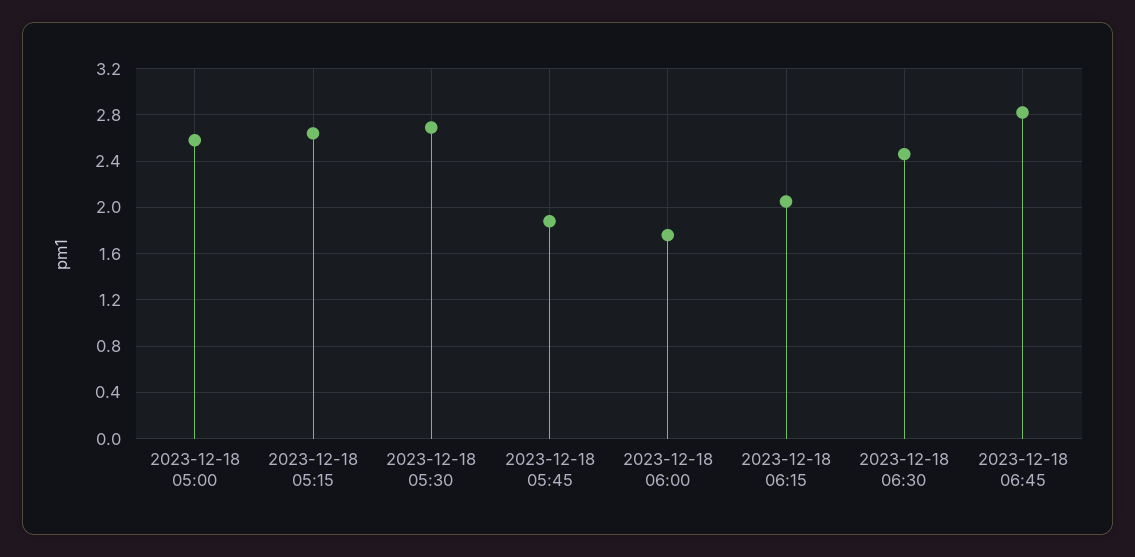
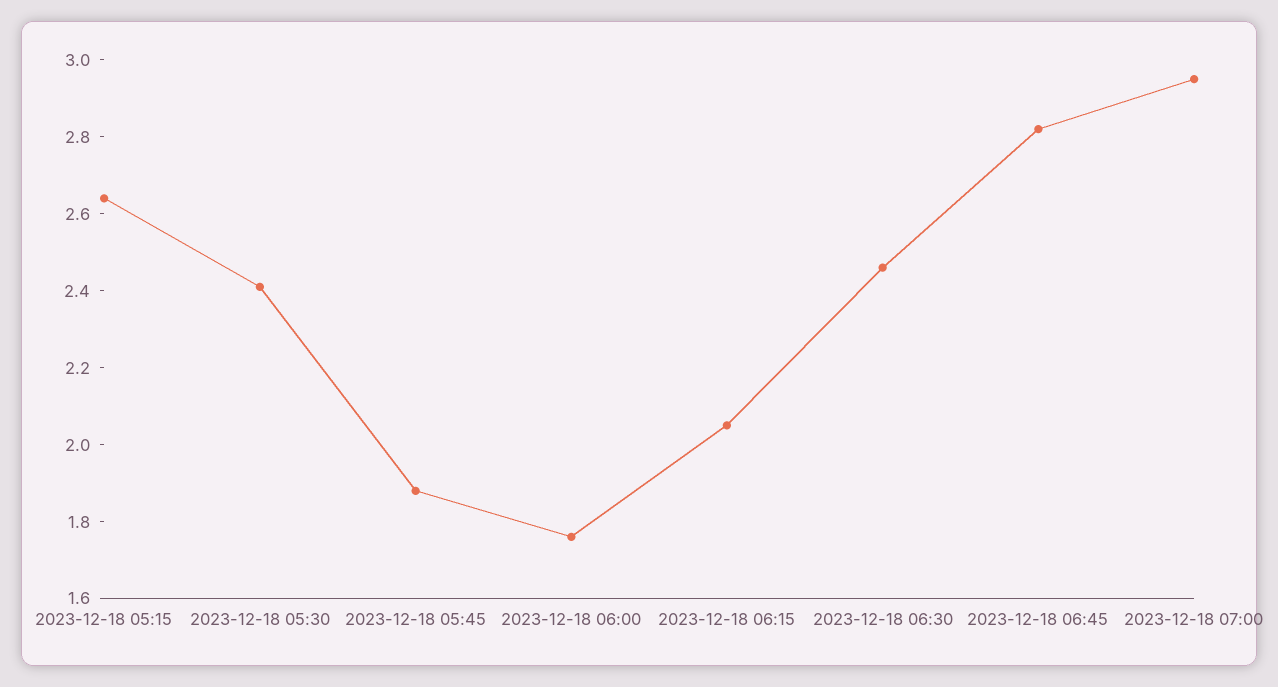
2023-12-18 05:00: 2.6 -> none
2023-12-18 05:30: 2.7 -> 2.4
2023-12-18 07:00: none -> 2.95

